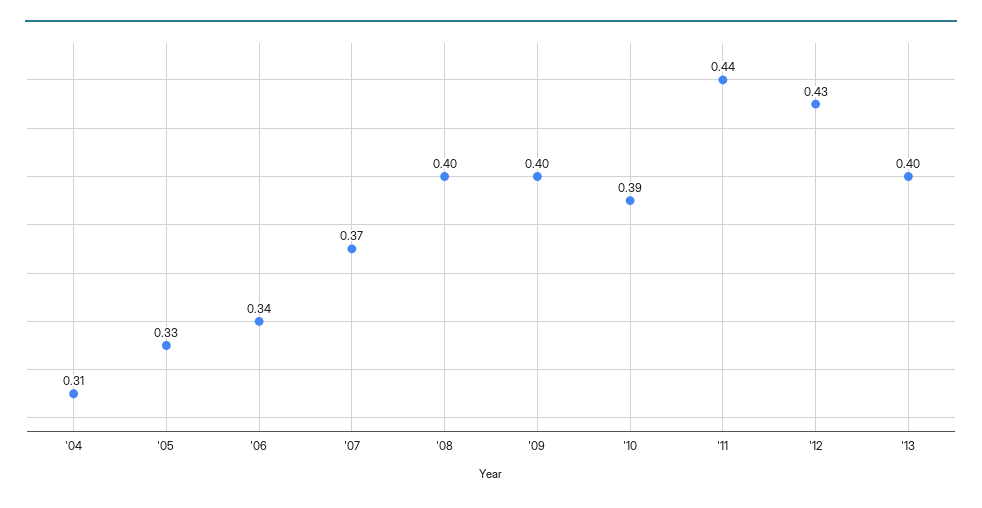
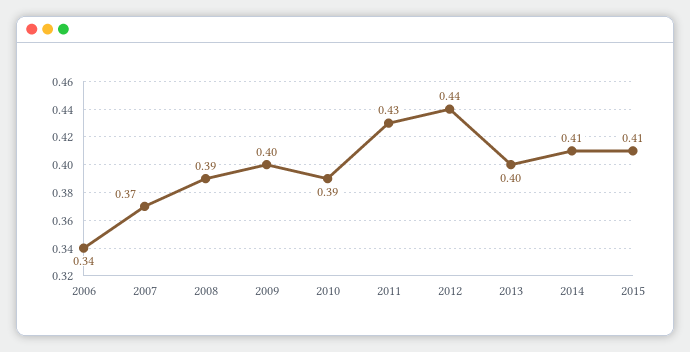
'04: 0.31 -> none
'05: 0.33 -> none
'08: 0.4 -> 0.39
'11: 0.44 -> 0.43
'12: 0.43 -> 0.44
2014: none -> 0.41
2015: none -> 0.41

